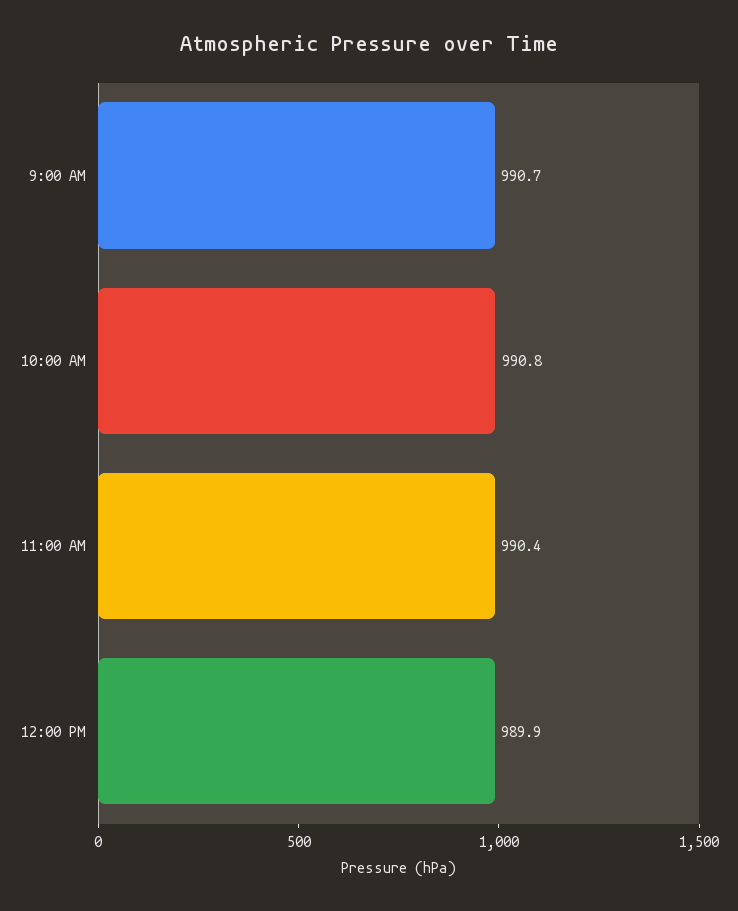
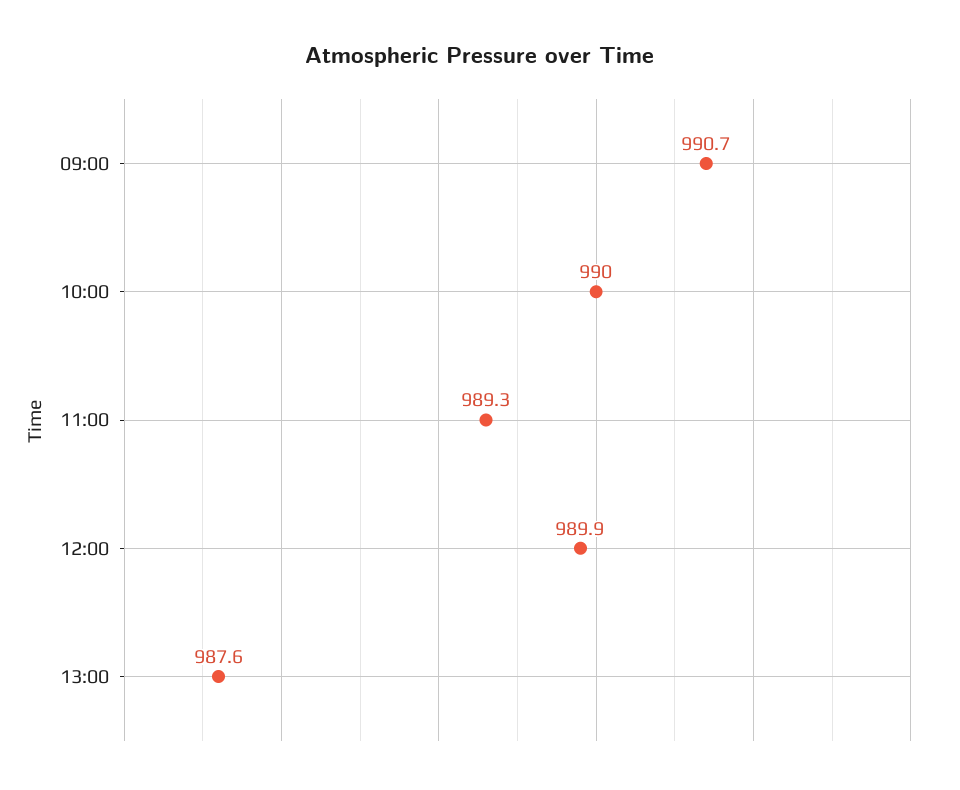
10:00 AM: 990.8 -> 990
11:00 AM: 990.4 -> 989.3
13:00: none -> 987.6

